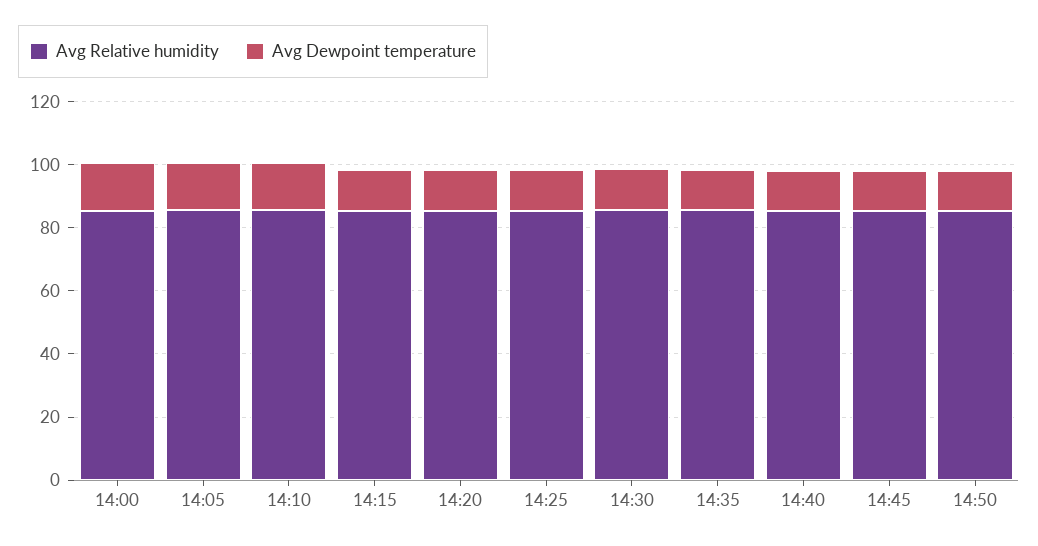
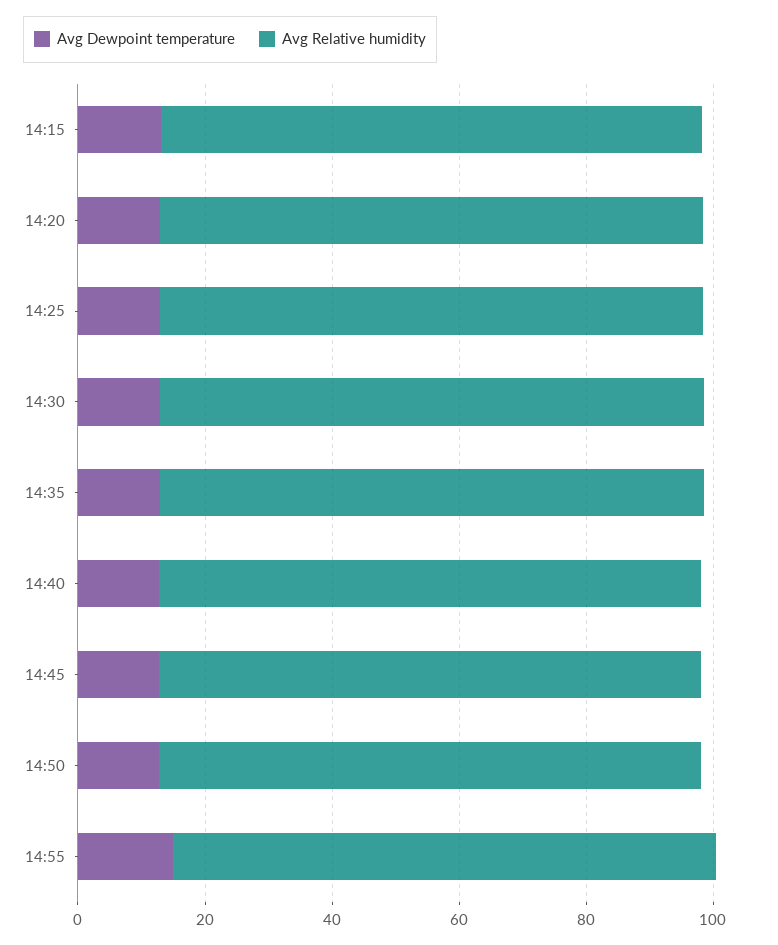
Avg Relative humidity, 14:00: 85 -> none
Avg Dewpoint temperature, 14:00: 15 -> none
Avg Relative humidity, 14:05: 85 -> none
Avg Dewpoint temperature, 14:05: 15 -> none
Avg Relative humidity, 14:10: 85 -> none
Avg Dewpoint temperature, 14:10: 15 -> none
Avg Dewpoint temperature, 14:55: none -> 15
Avg Relative humidity, 14:55: none -> 85

